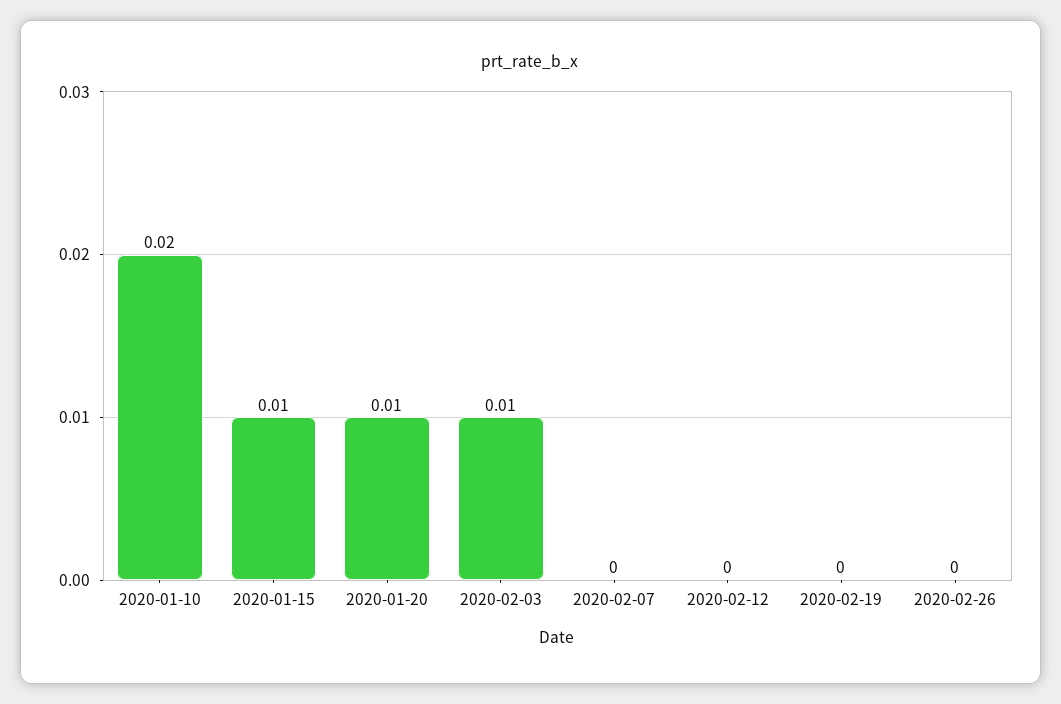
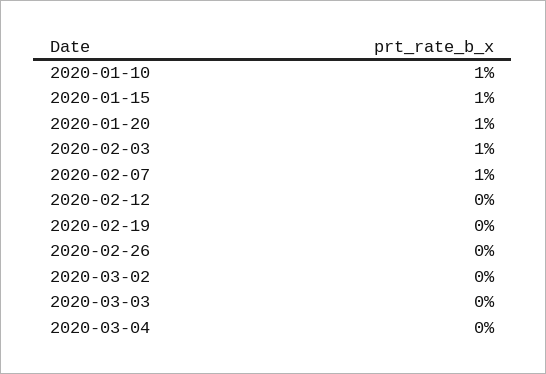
2020-01-10: 0.02 -> 0.01
2020-02-07: 0 -> 0.01
2020-03-02: none -> 0
2020-03-03: none -> 0
2020-03-04: none -> 0

